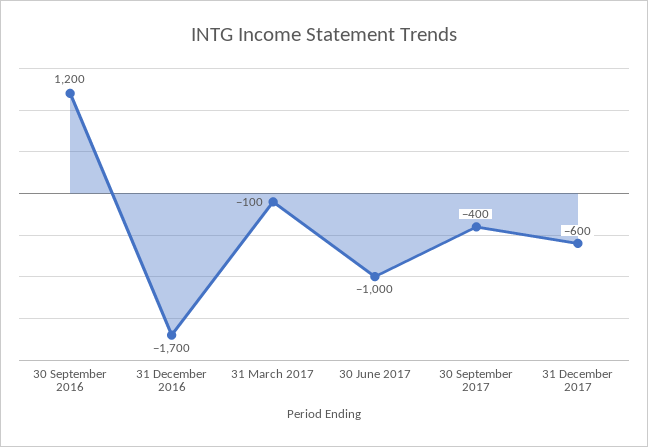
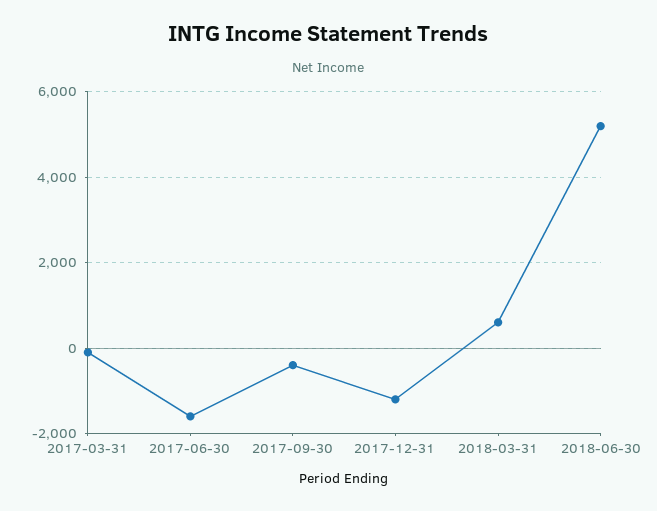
30 September 2016: 1200 -> none
31 December 2016: -1700 -> none
30 June 2017: -1000 -> -1600
31 December 2017: -600 -> -1200
2018-03-31: none -> 600
2018-06-30: none -> 5200

